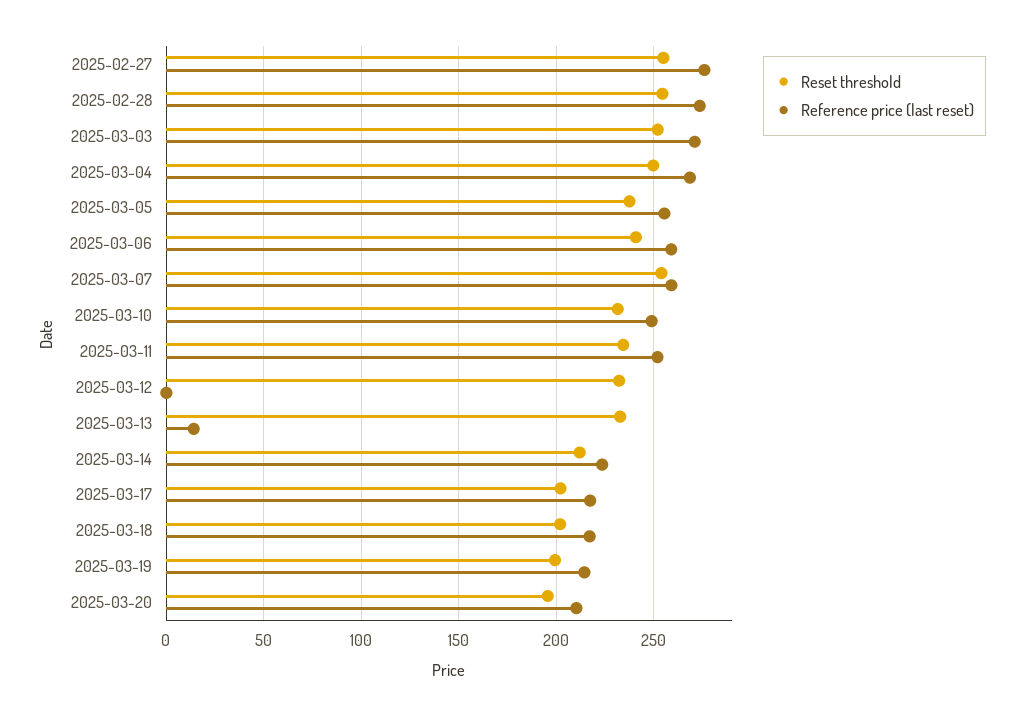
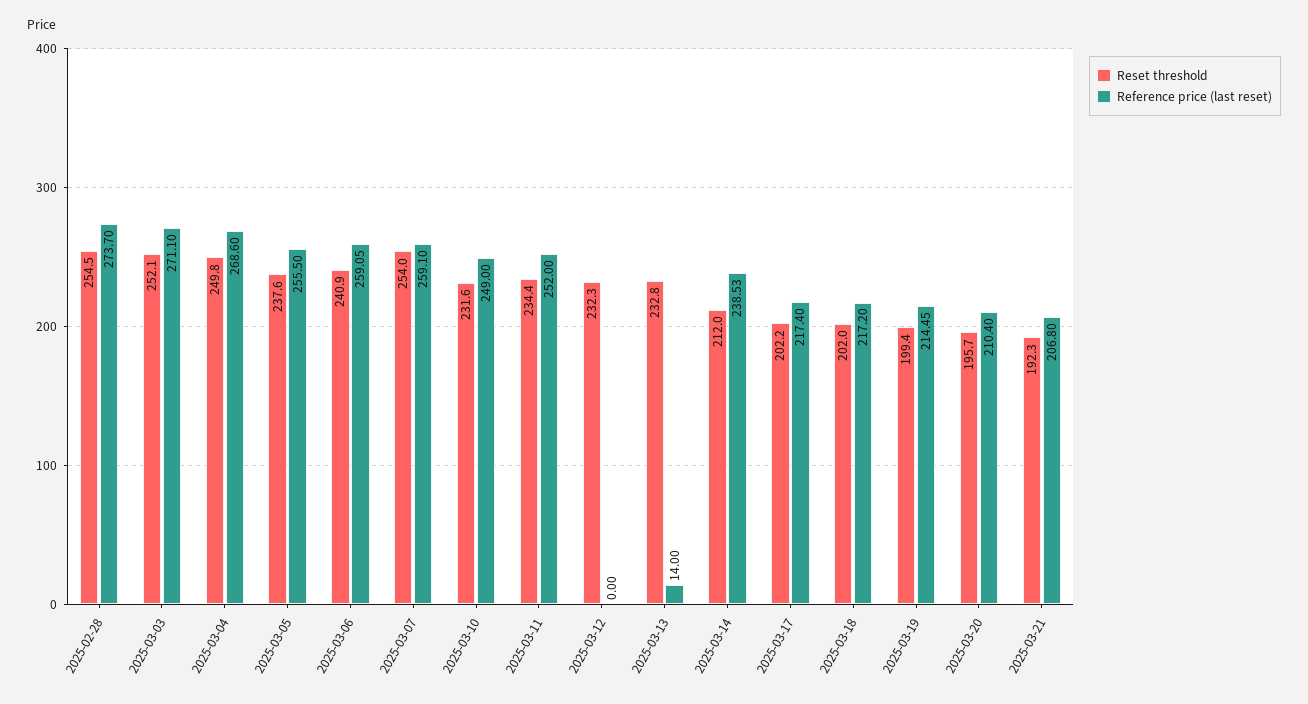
Reset threshold, 2025-02-27: 255 -> none
Reference price (last reset), 2025-02-27: 275 -> none
Reference price (last reset), 2025-03-14: 225 -> 238.53
Reset threshold, 2025-03-21: none -> 192.3
Reference price (last reset), 2025-03-21: none -> 206.8

